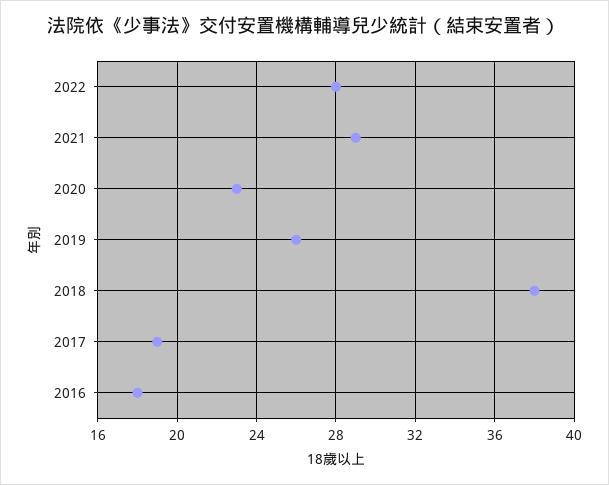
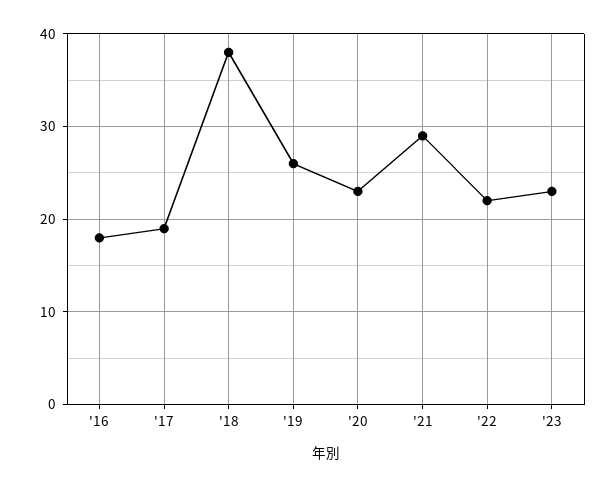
2022: 28 -> 22
'23: none -> 23

